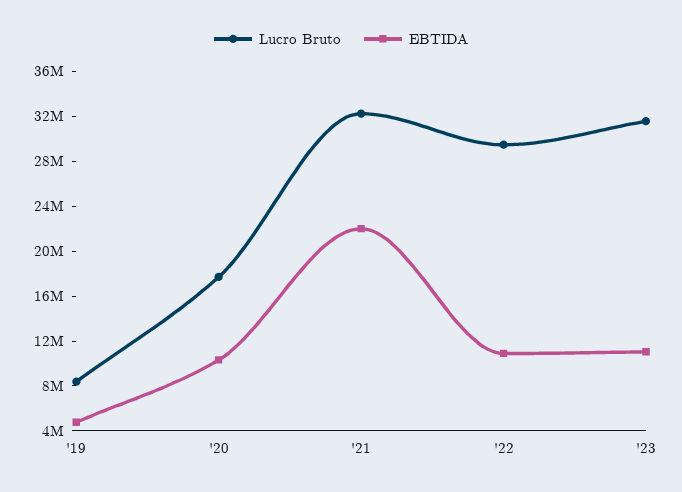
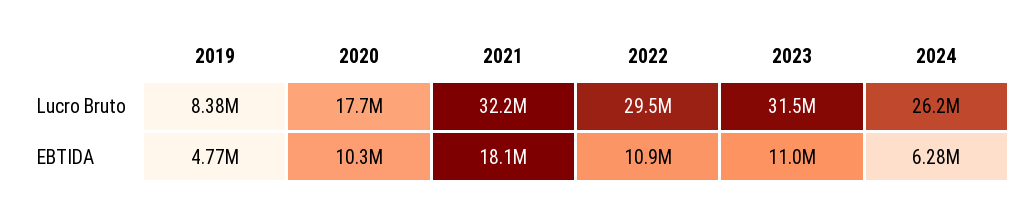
EBTIDA, '21: 22000000 -> 18100000
Lucro Bruto, 2024: none -> 26200000
EBTIDA, 2024: none -> 6280000

